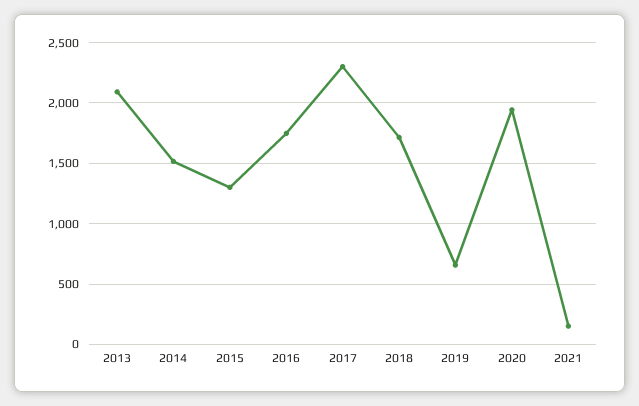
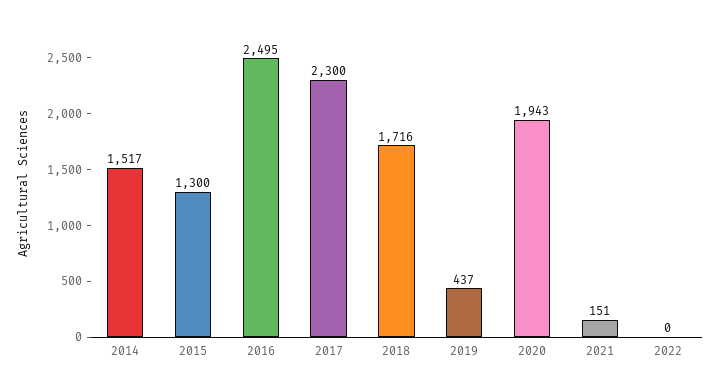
2013: 2100 -> none
2016: 1750 -> 2495
2019: 650 -> 437
2022: none -> 0

